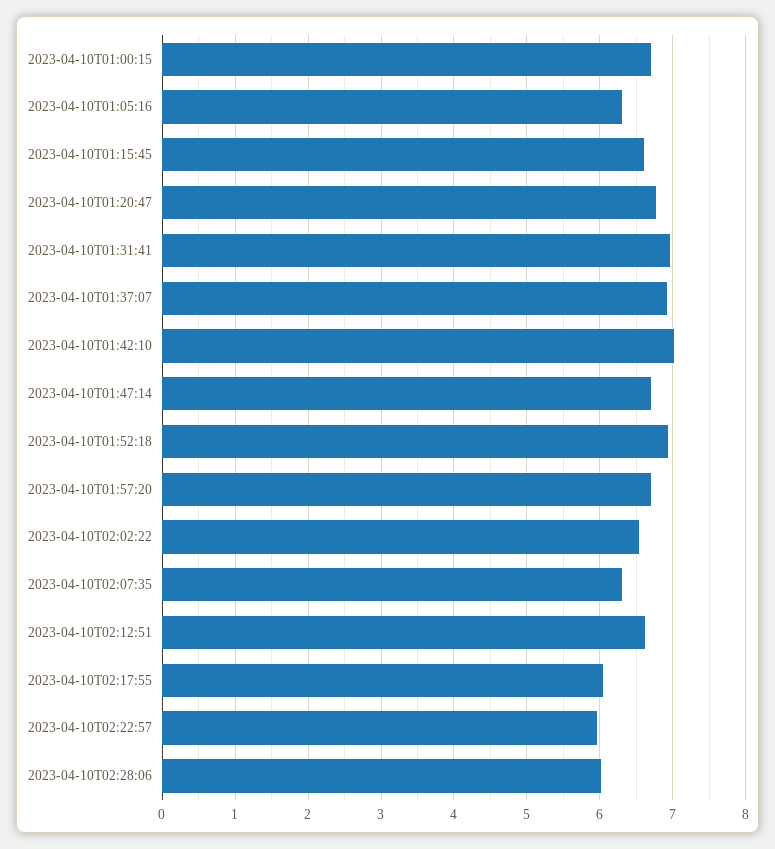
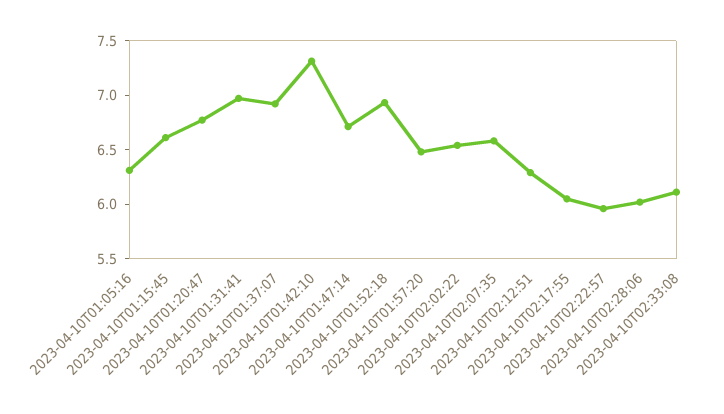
2023-04-10T01:00:15: 6.7 -> none
2023-04-10T01:42:10: 7 -> 7.3
2023-04-10T01:57:20: 6.7 -> 6.5
2023-04-10T02:07:35: 6.3 -> 6.6
2023-04-10T02:12:51: 6.6 -> 6.3
2023-04-10T02:33:08: none -> 6.1

